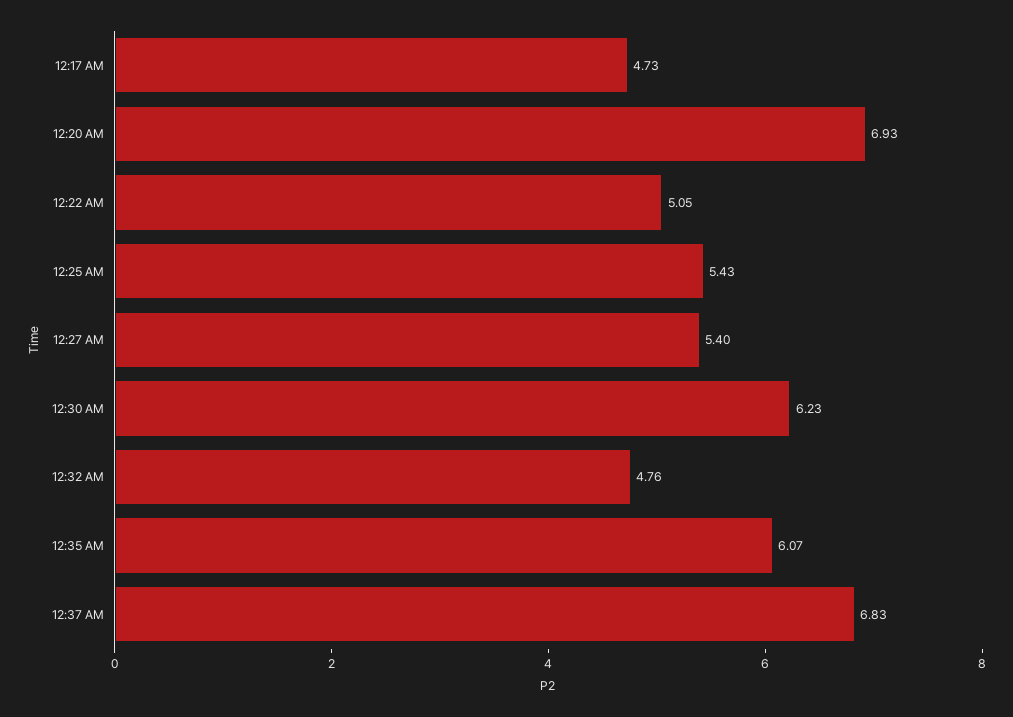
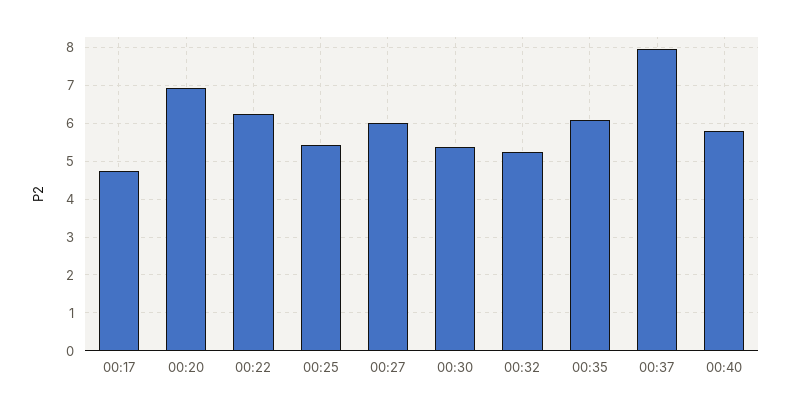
12:22 AM: 5.05 -> 6.2
12:27 AM: 5.4 -> 6
12:30 AM: 6.23 -> 5.4
12:32 AM: 4.76 -> 5.2
12:37 AM: 6.83 -> 8
00:40: none -> 5.8

